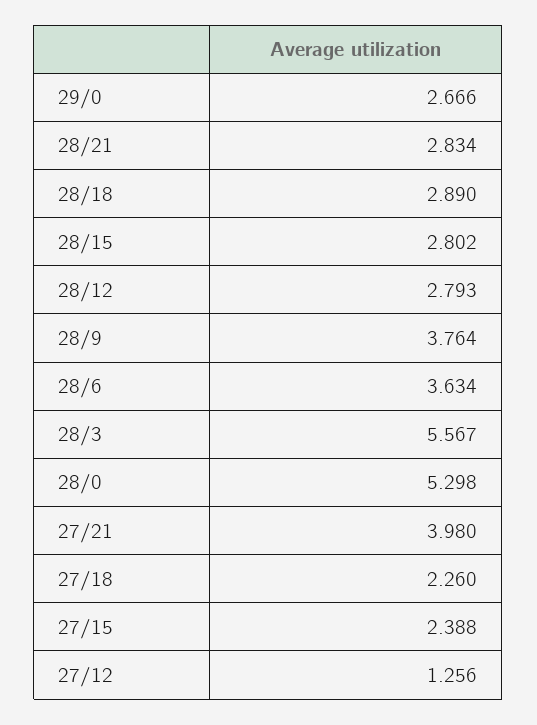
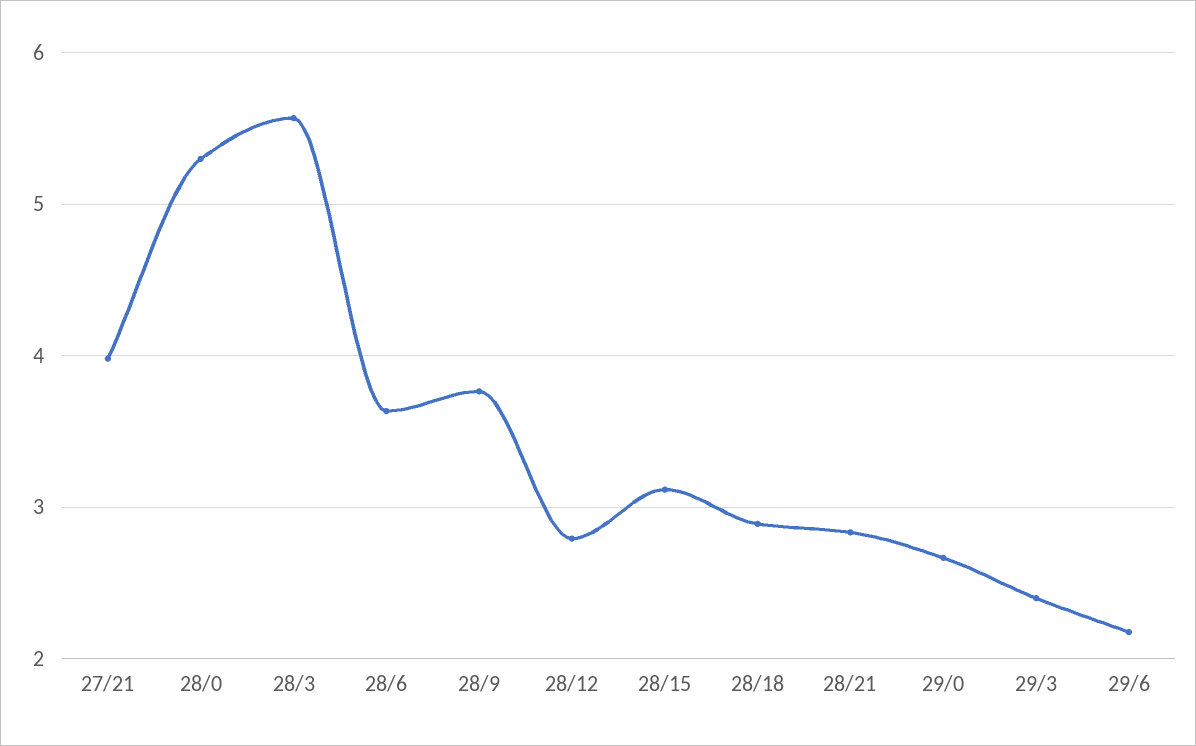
28/15: 2.802 -> 3.1
27/18: 2.26 -> none
27/15: 2.388 -> none
27/12: 1.256 -> none
29/3: none -> 2.4
29/6: none -> 2.2

